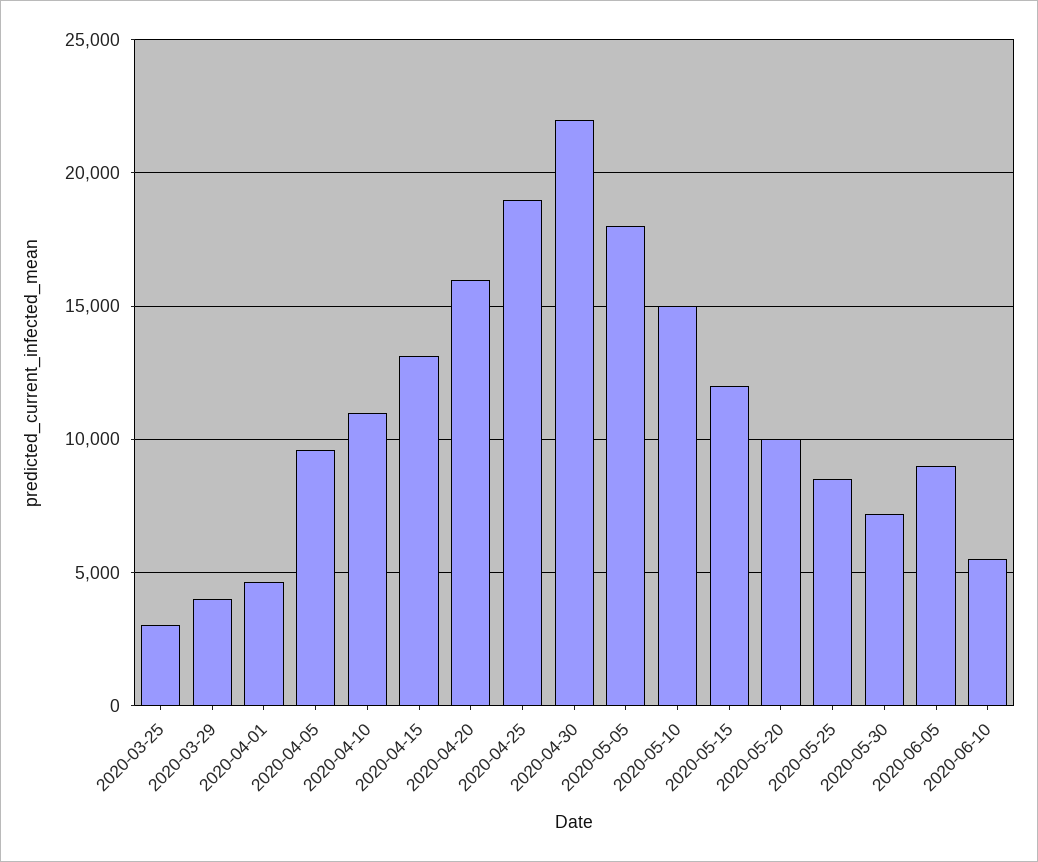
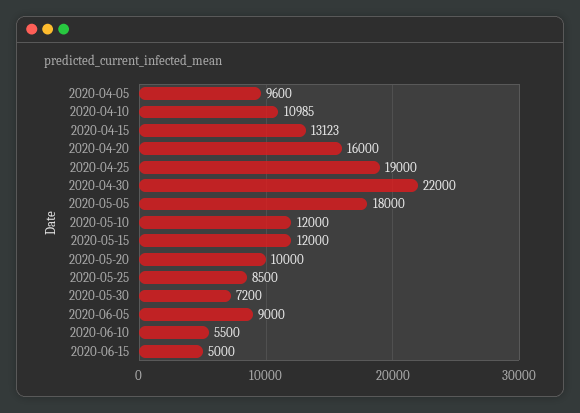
2020-03-25: 3000 -> none
2020-03-29: 4000 -> none
2020-04-01: 4500 -> none
2020-05-10: 15000 -> 12000
2020-06-15: none -> 5000

